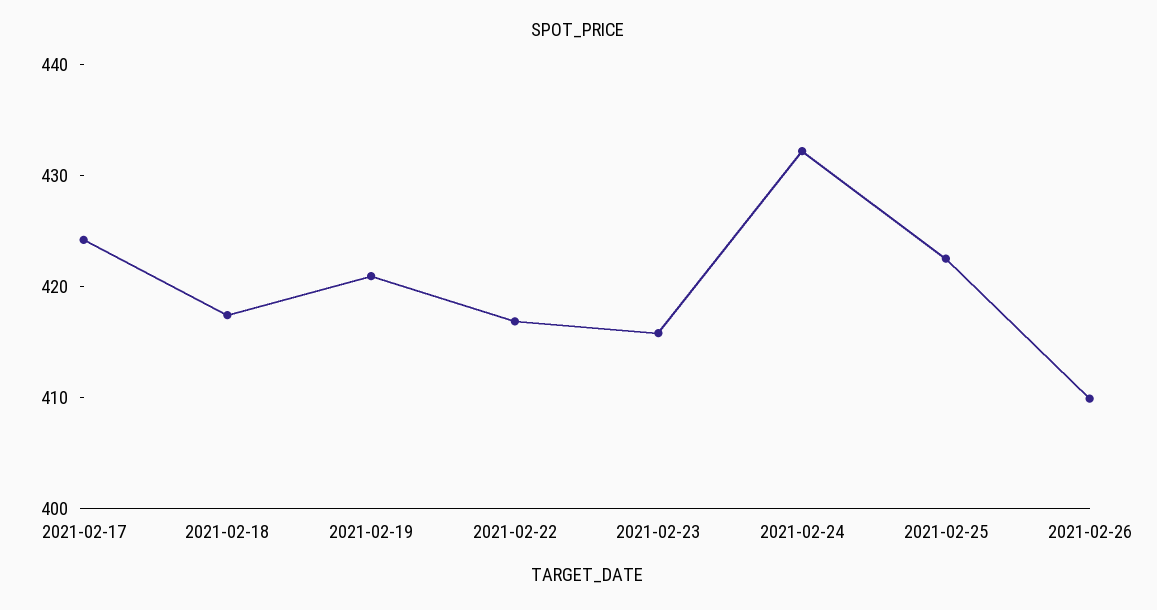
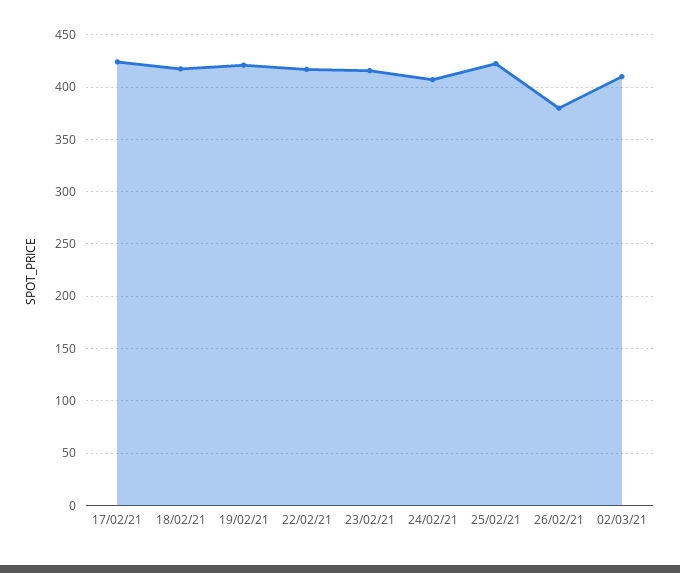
2021-02-24: 432 -> 410
2021-02-26: 410 -> 380
02/03/21: none -> 410

